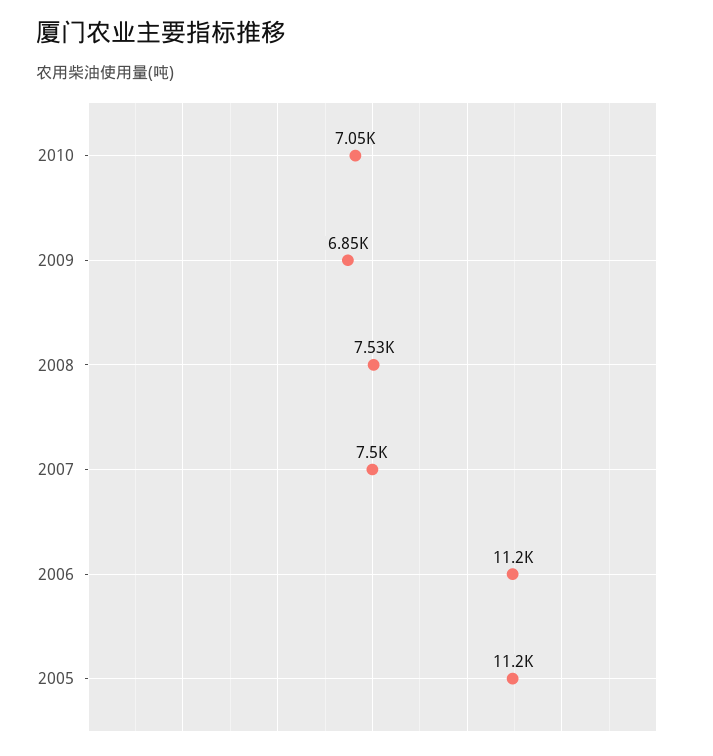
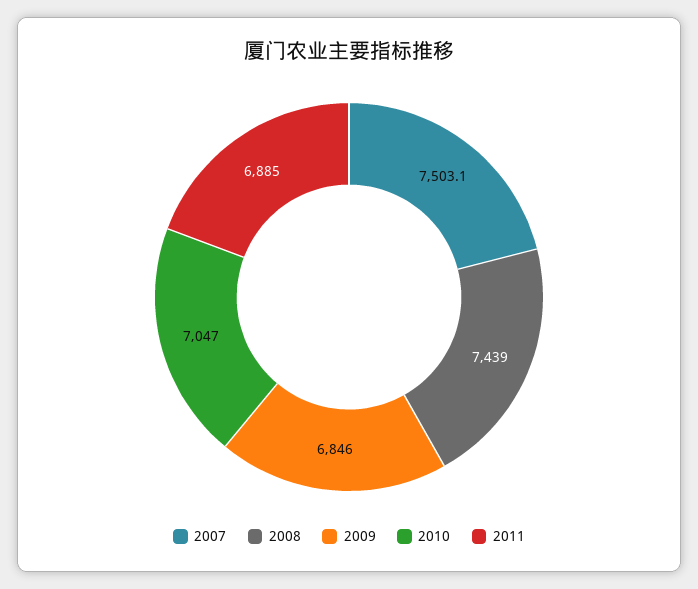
2008: 7530 -> 7439
2006: 11200 -> none
2005: 11200 -> none
2011: none -> 6885

